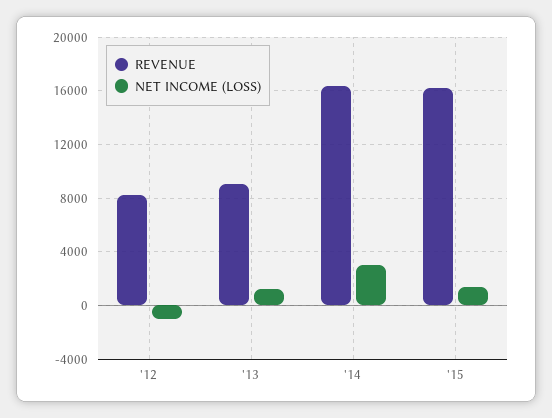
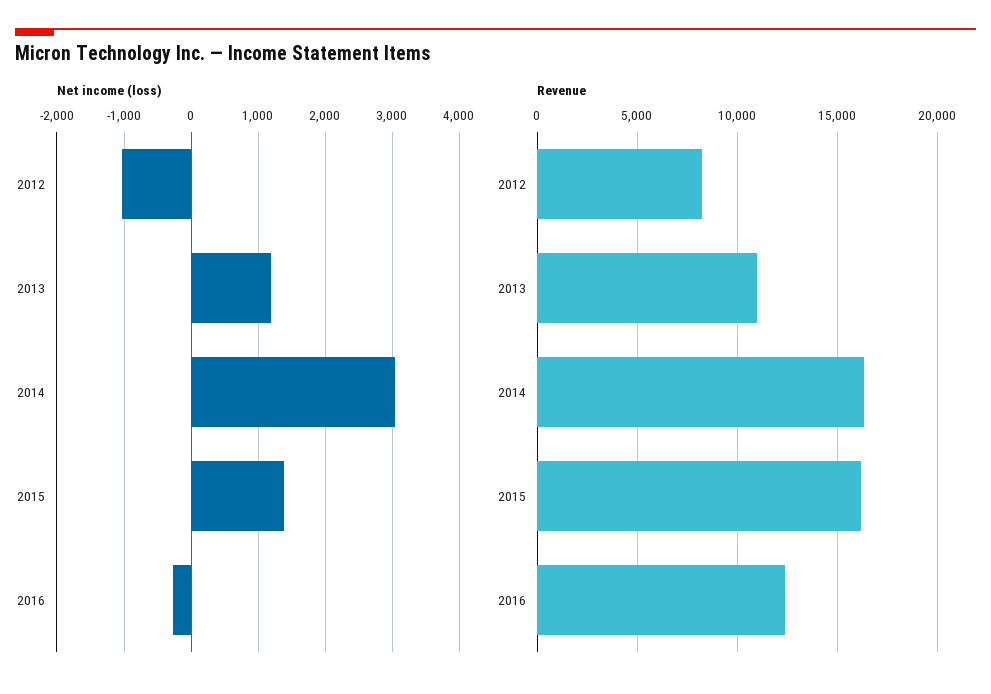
REVENUE, '13: 9000 -> 11000
NET INCOME (LOSS), 2016: none -> -300
REVENUE, 2016: none -> 12500

